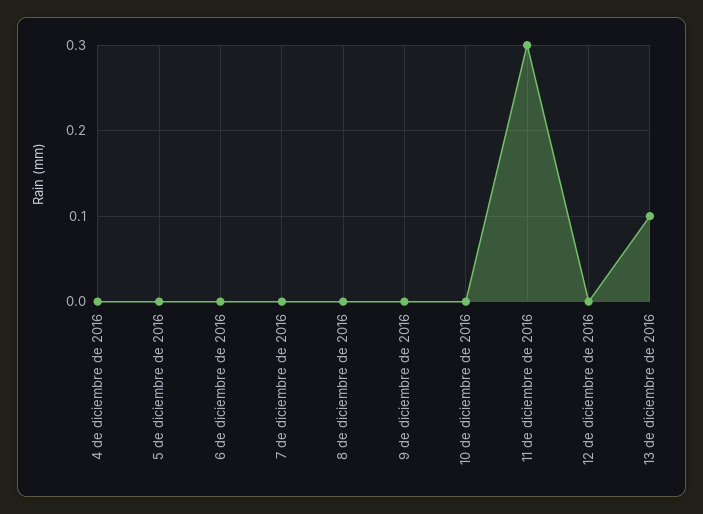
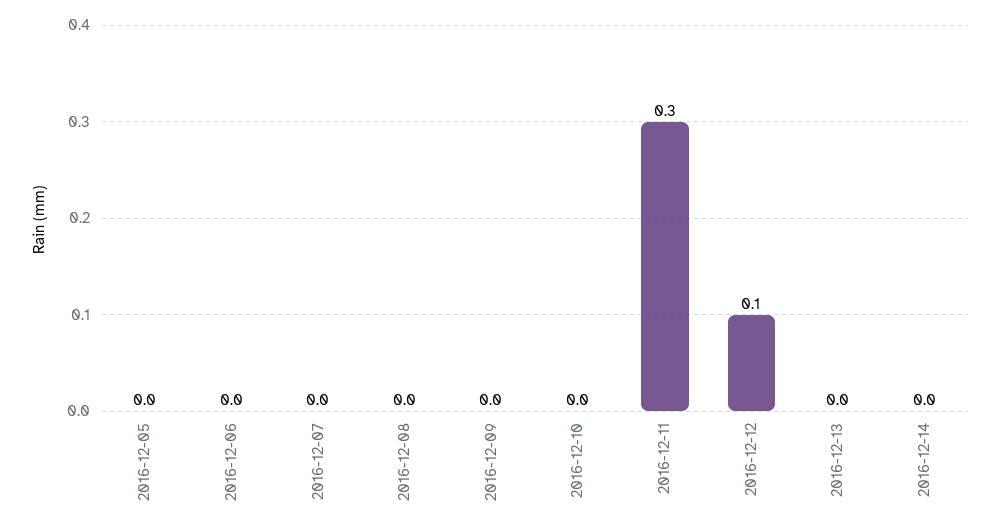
4 de diciembre de 2016: 0 -> none
12 de diciembre de 2016: 0 -> 0.1
13 de diciembre de 2016: 0.1 -> 0
2016-12-14: none -> 0

